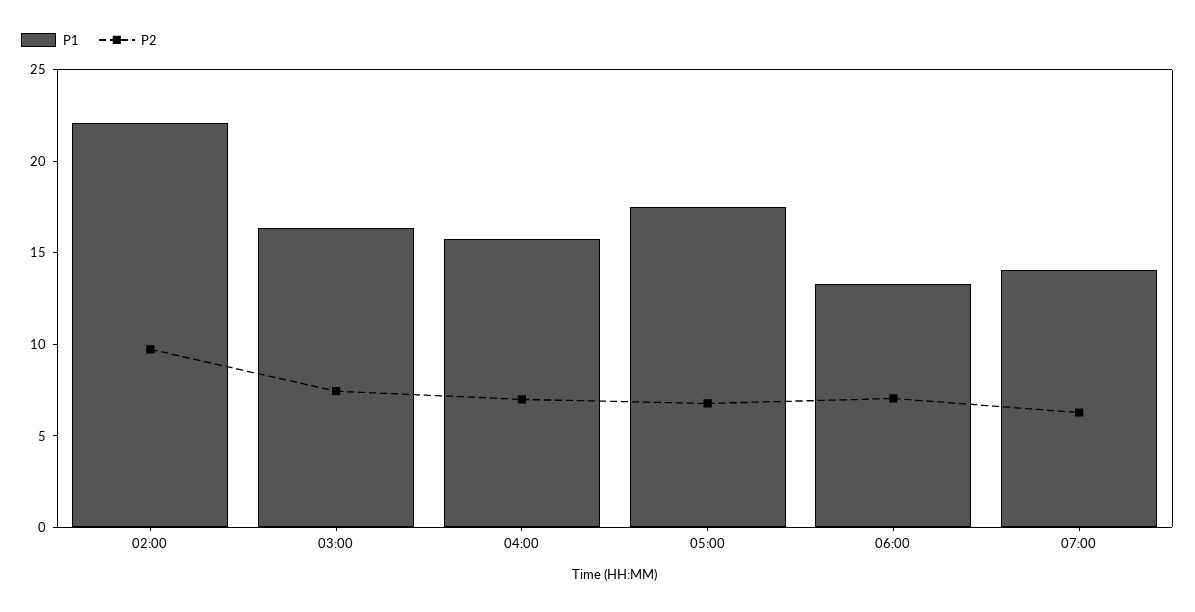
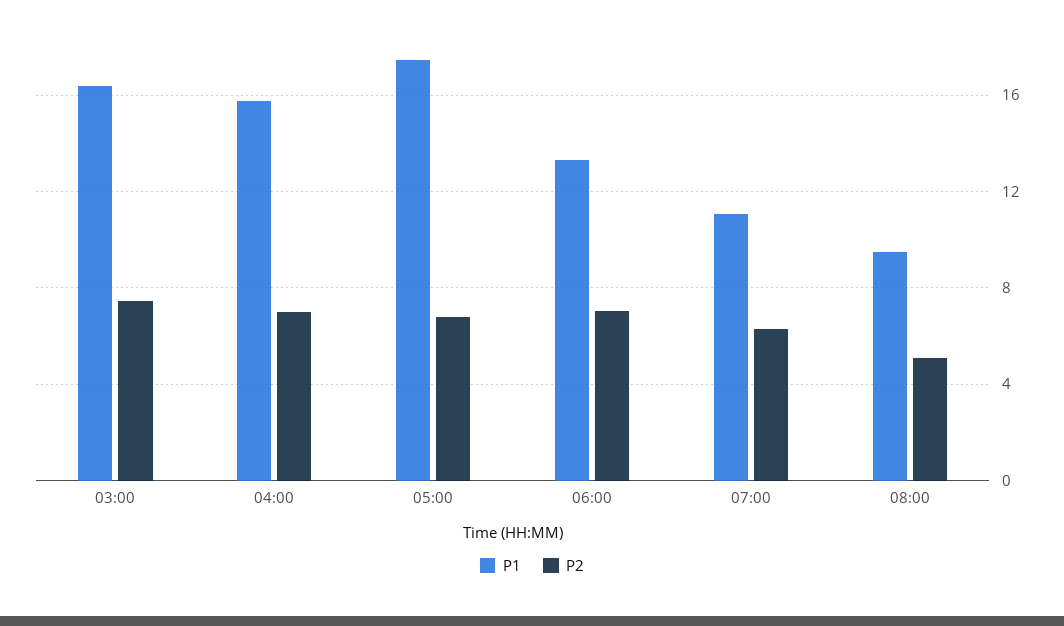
P1, 02:00: 22 -> none
P2, 02:00: 10 -> none
P1, 07:00: 14 -> 11
P1, 08:00: none -> 9.5
P2, 08:00: none -> 5

